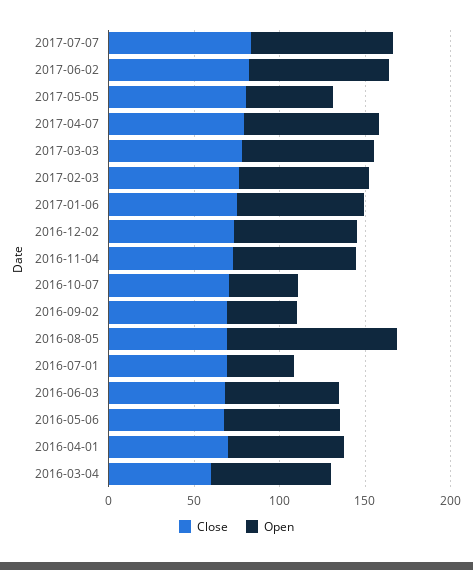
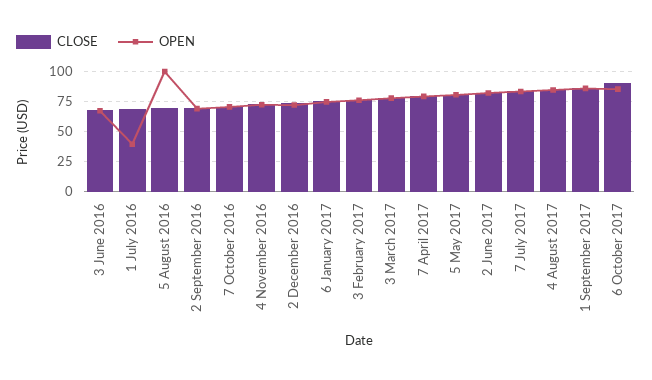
Open, 2017-05-05: 50 -> 80
Open, 2016-10-07: 40 -> 70
Open, 2016-09-02: 40 -> 70
Close, 2016-05-06: 70 -> none
Open, 2016-05-06: 70 -> none
Close, 2016-04-01: 70 -> none
Open, 2016-04-01: 70 -> none
Close, 2016-03-04: 60 -> none
Open, 2016-03-04: 70 -> none
Close, 4 August 2017: none -> 85
Open, 4 August 2017: none -> 85
Close, 1 September 2017: none -> 85
Open, 1 September 2017: none -> 85
Close, 6 October 2017: none -> 90
Open, 6 October 2017: none -> 85

